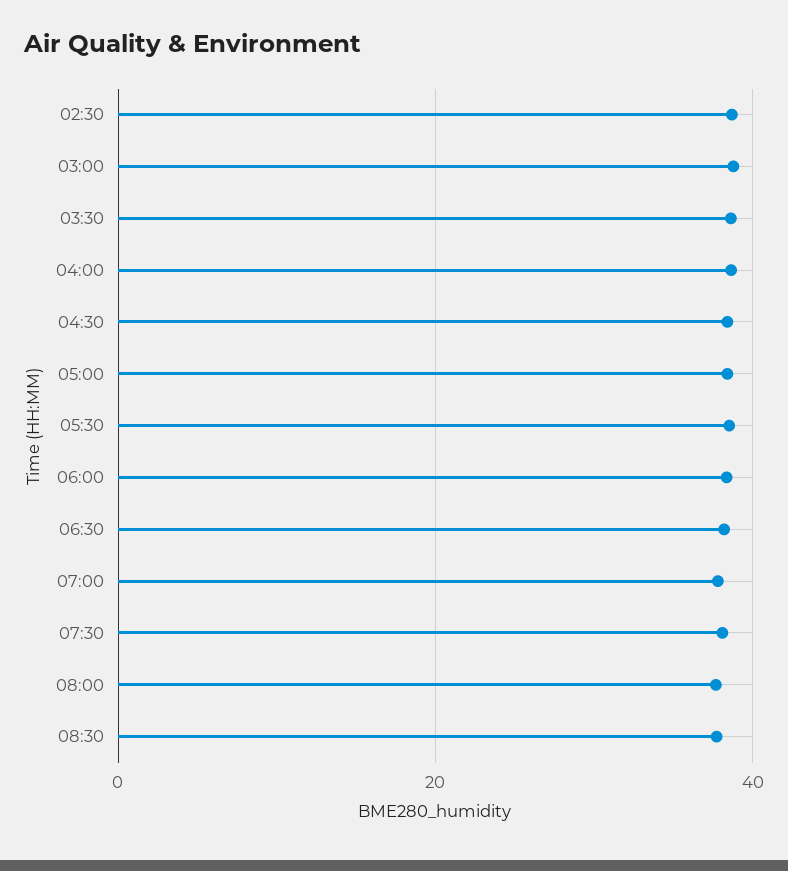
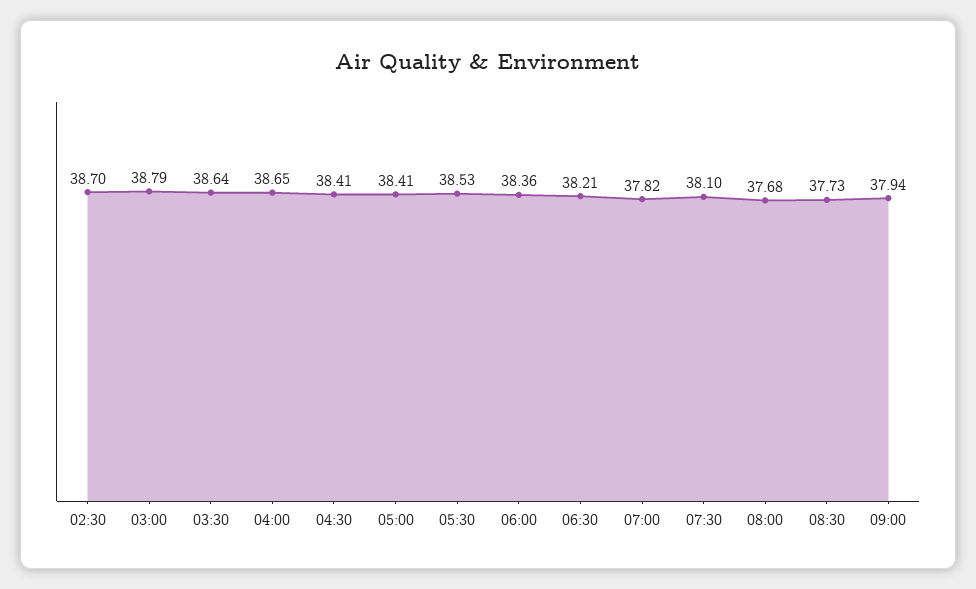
09:00: none -> 37.94

